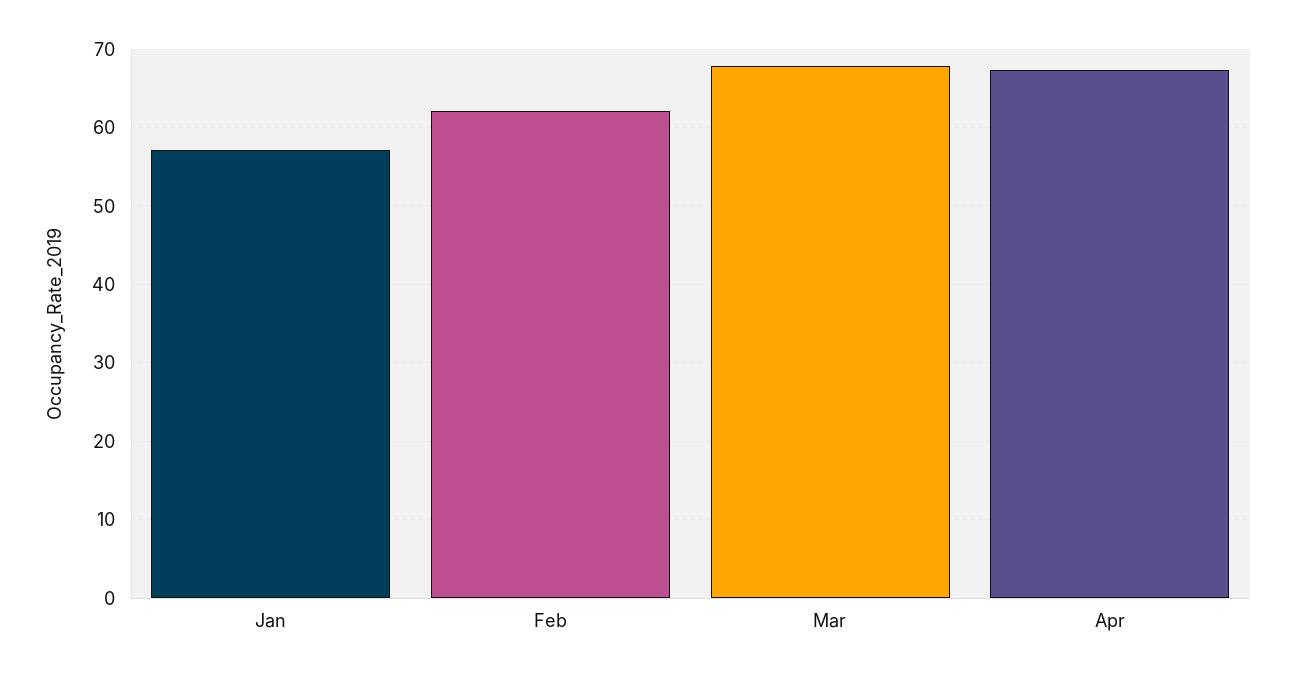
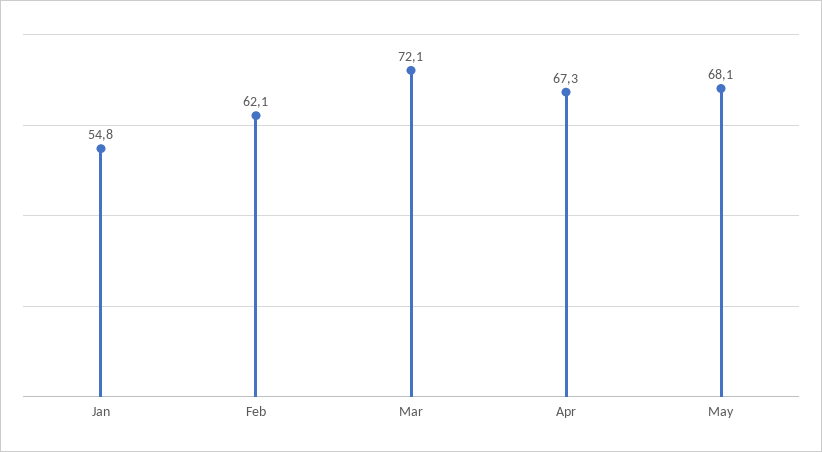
Jan: 57 -> 54.8
Mar: 68 -> 72.1
May: none -> 68.1

